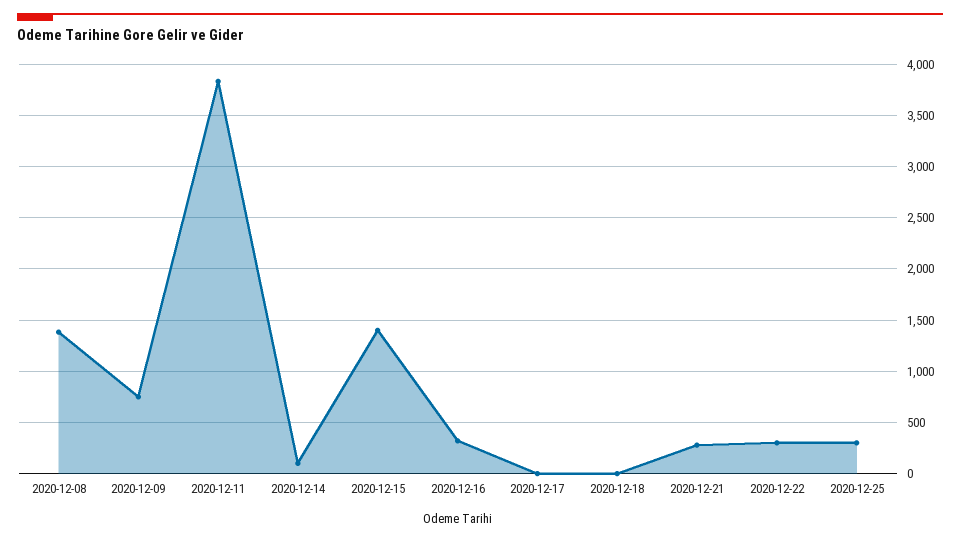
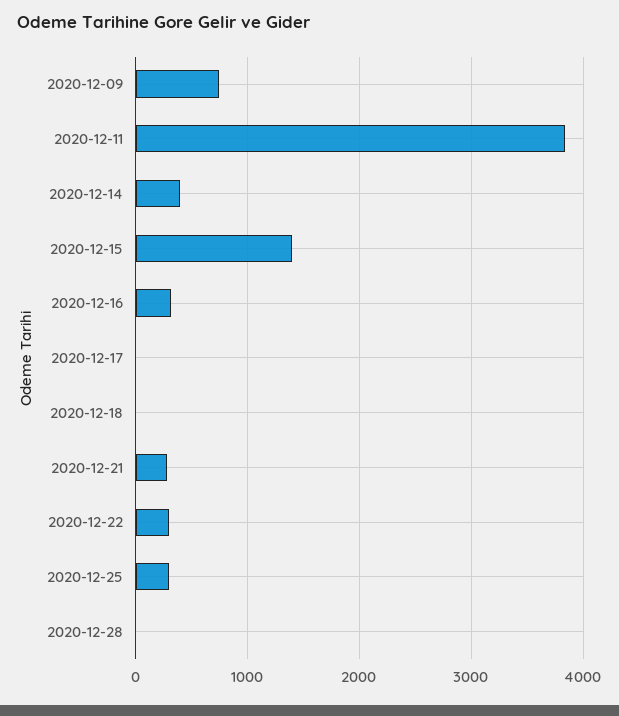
2020-12-08: 1400 -> none
2020-12-14: 100 -> 400
2020-12-28: none -> 0

